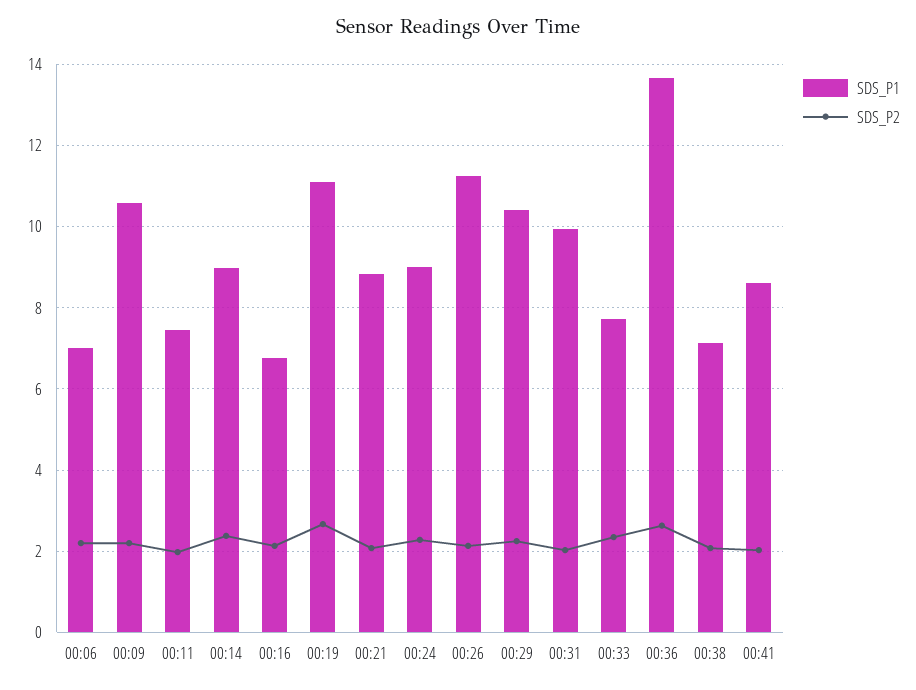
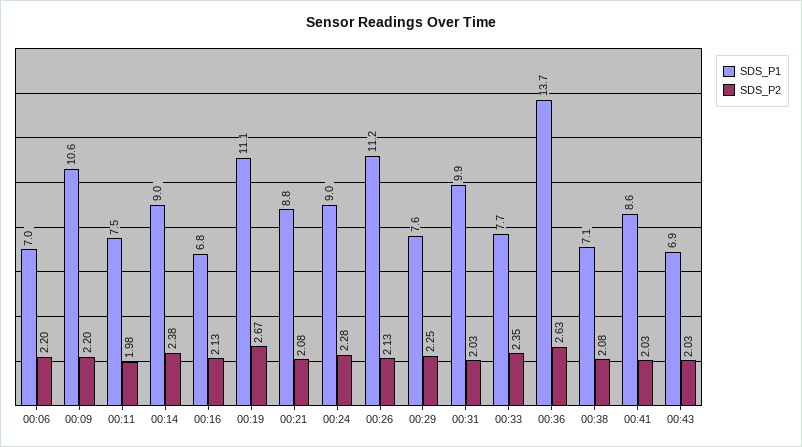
SDS_P1, 00:29: 10.4 -> 7.6
SDS_P1, 00:43: none -> 6.9
SDS_P2, 00:43: none -> 2.03

